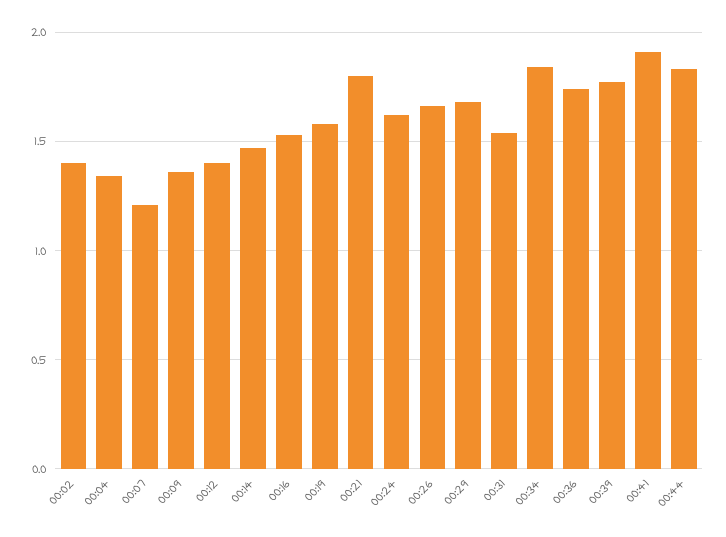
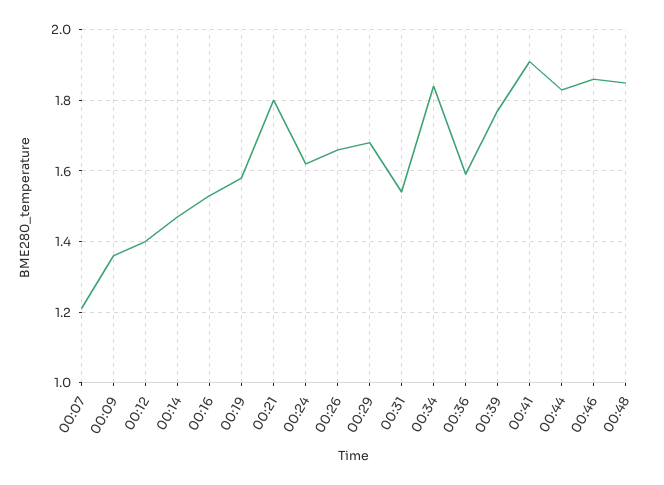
00:02: 1.4 -> none
00:04: 1.35 -> none
00:36: 1.75 -> 1.6
00:46: none -> 1.85
00:48: none -> 1.85

